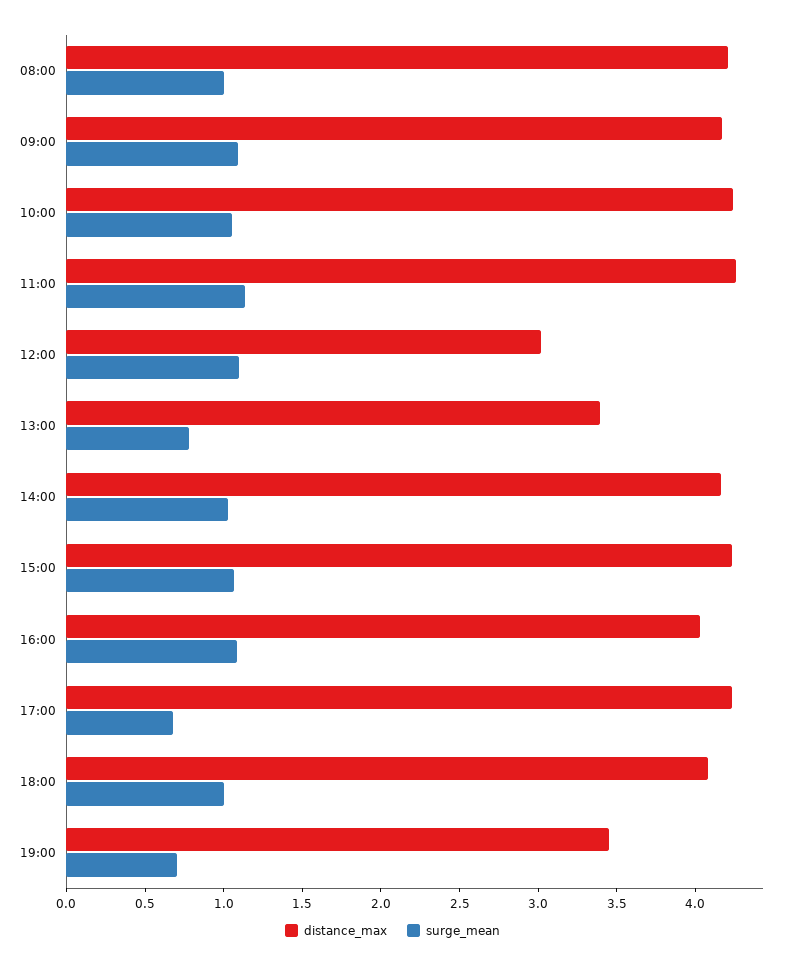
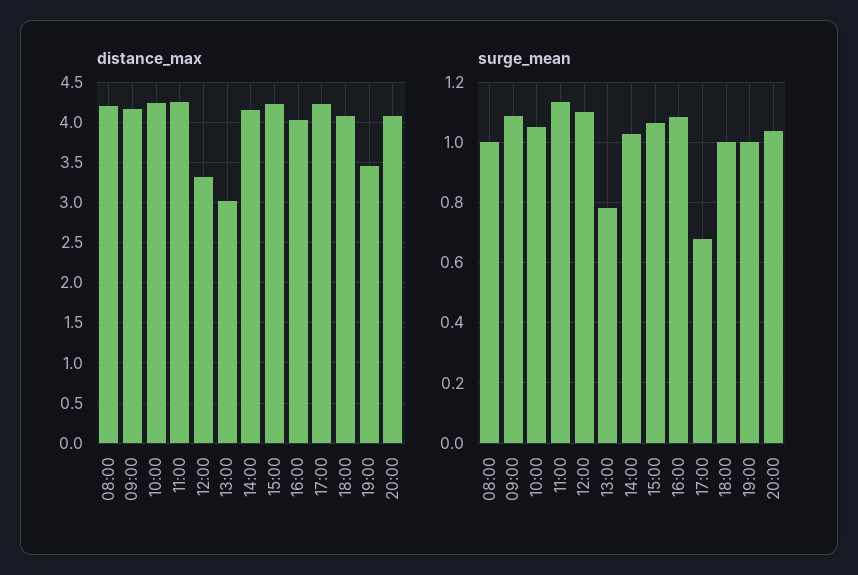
distance_max, 12:00: 3 -> 3.3
distance_max, 13:00: 3.4 -> 3
surge_mean, 19:00: 0.7 -> 1
distance_max, 20:00: none -> 4.1
surge_mean, 20:00: none -> 1.04

